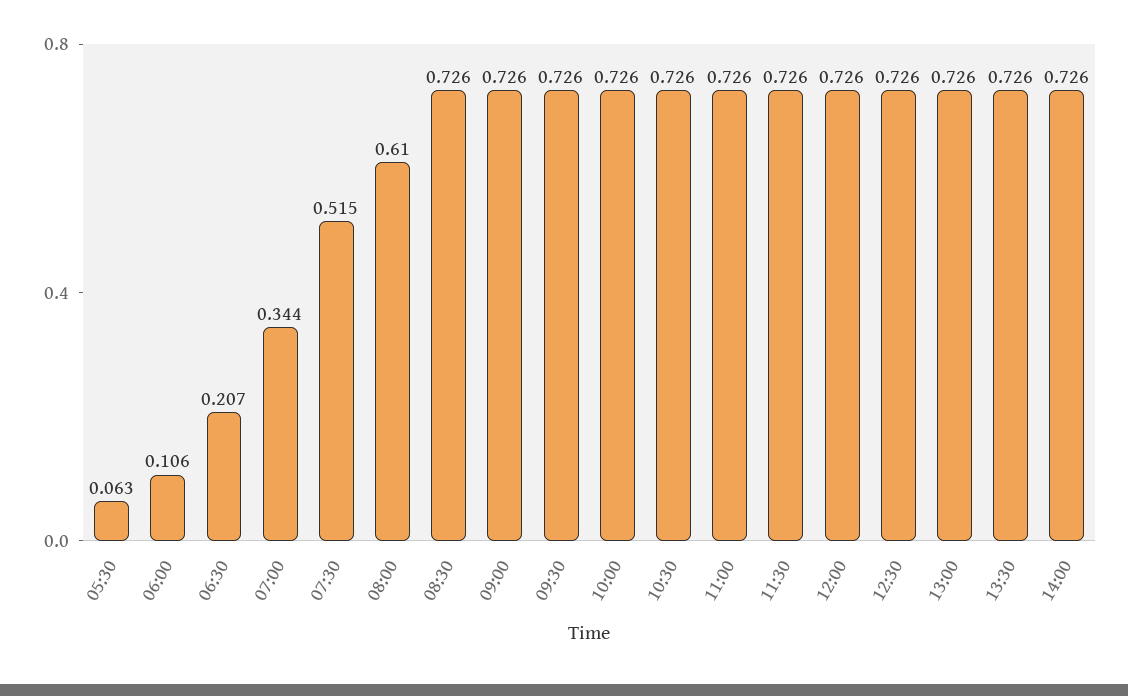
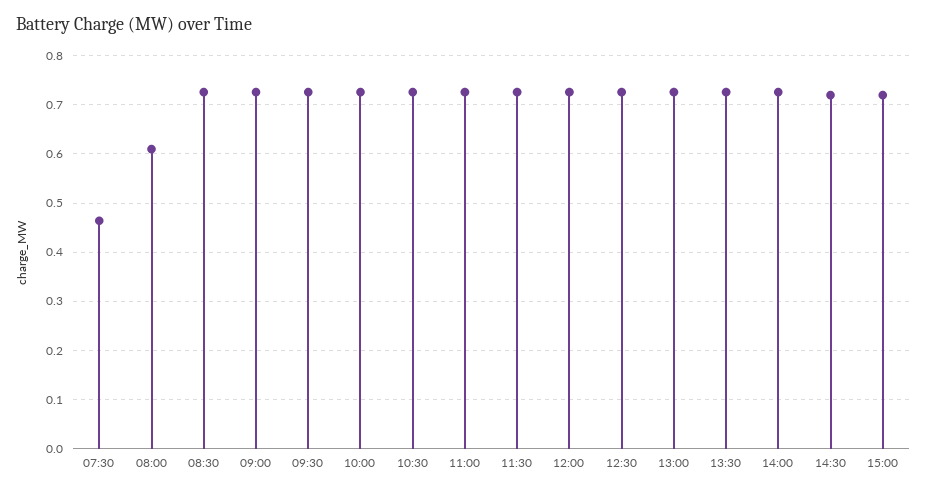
05:30: 0.063 -> none
06:00: 0.106 -> none
06:30: 0.207 -> none
07:00: 0.344 -> none
07:30: 0.515 -> 0.46
14:30: none -> 0.72
15:00: none -> 0.72

